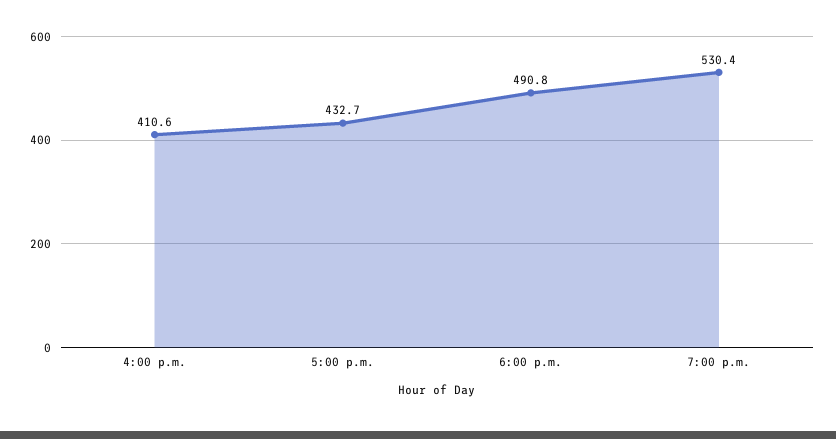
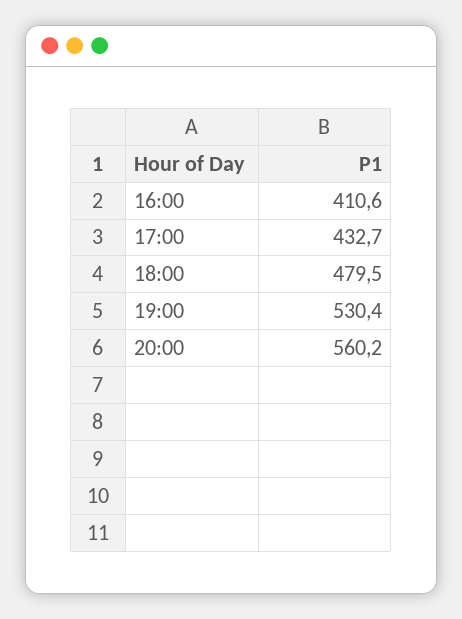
6:00 p.m.: 490.8 -> 479.5
20:00: none -> 560.2

